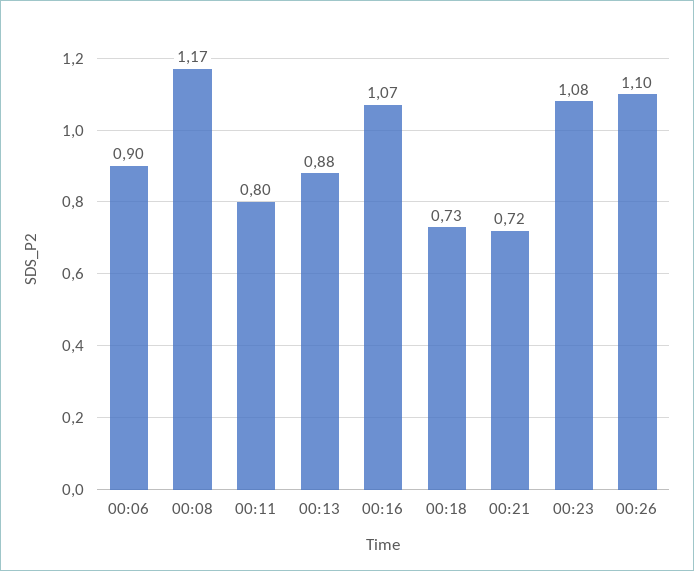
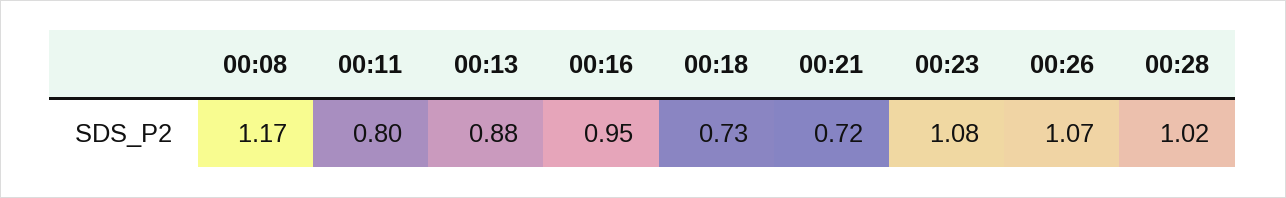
00:06: 0.9 -> none
00:16: 1.07 -> 0.95
00:26: 1.1 -> 1.07
00:28: none -> 1.02

